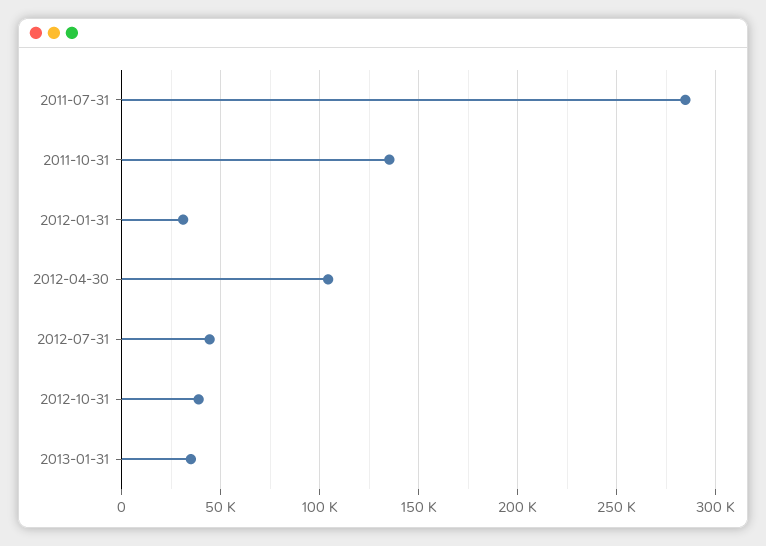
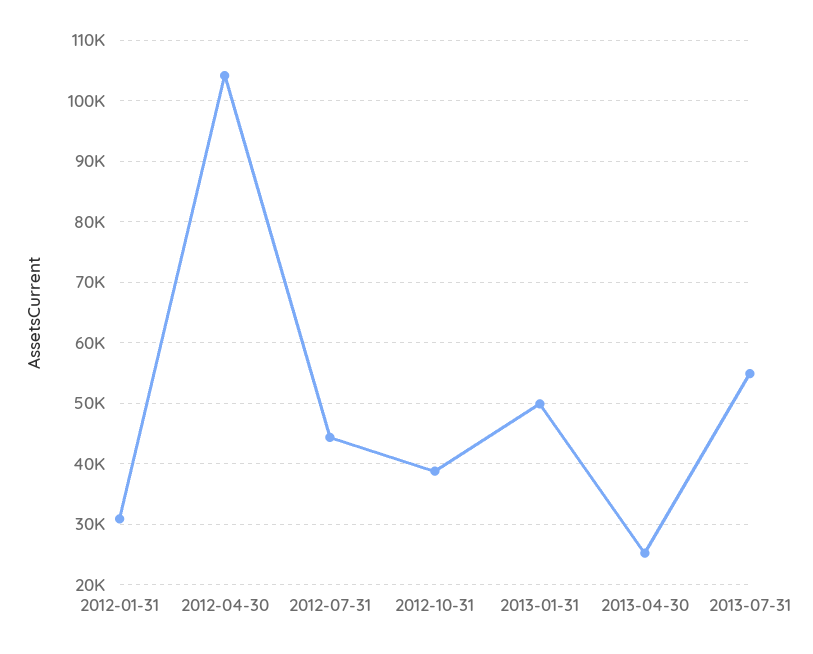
2011-07-31: 285000 -> none
2011-10-31: 135000 -> none
2013-01-31: 35000 -> 50000
2013-04-30: none -> 25000
2013-07-31: none -> 55000

